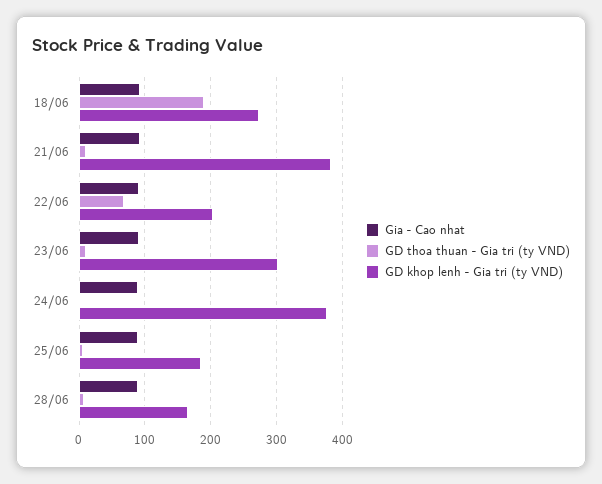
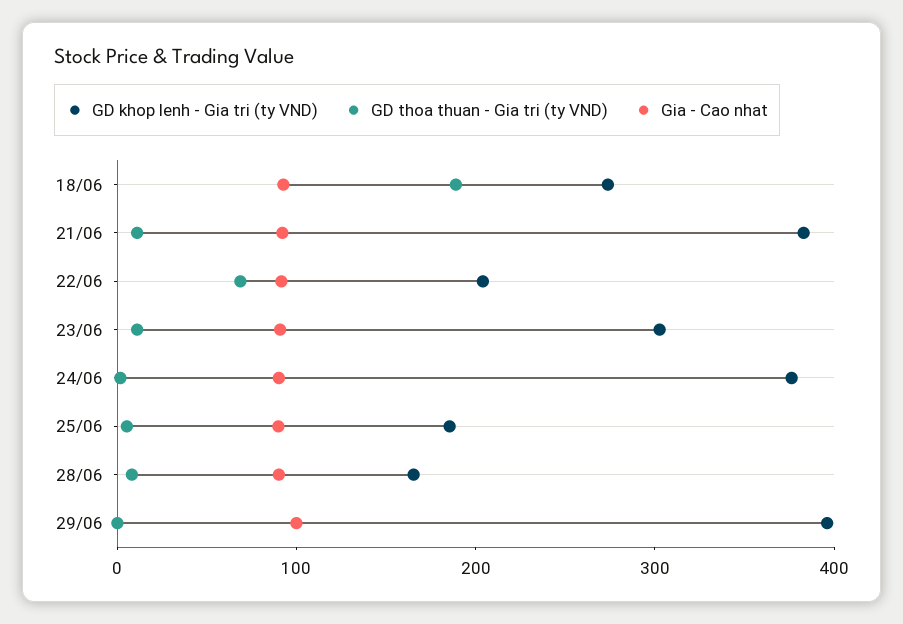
GD khop lenh - Gia tri (ty VND), 29/06: none -> 400
GD thoa thuan - Gia tri (ty VND), 29/06: none -> 0
Gia - Cao nhat, 29/06: none -> 100

